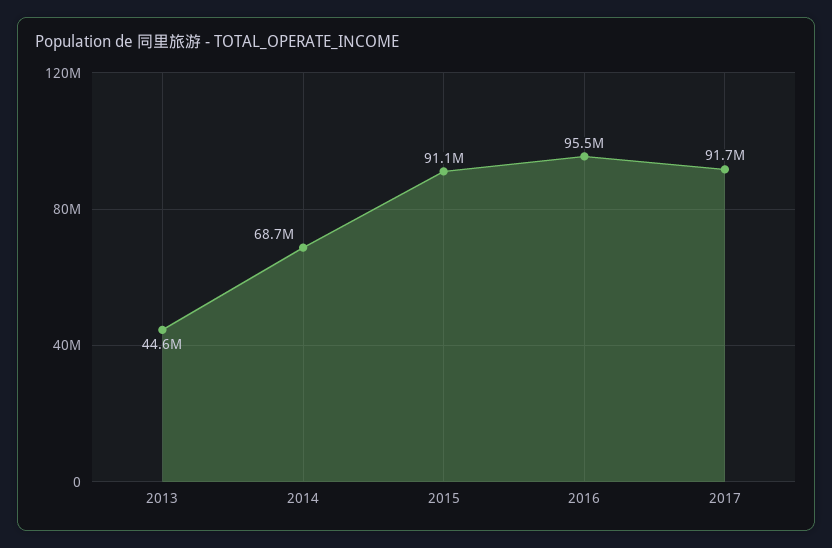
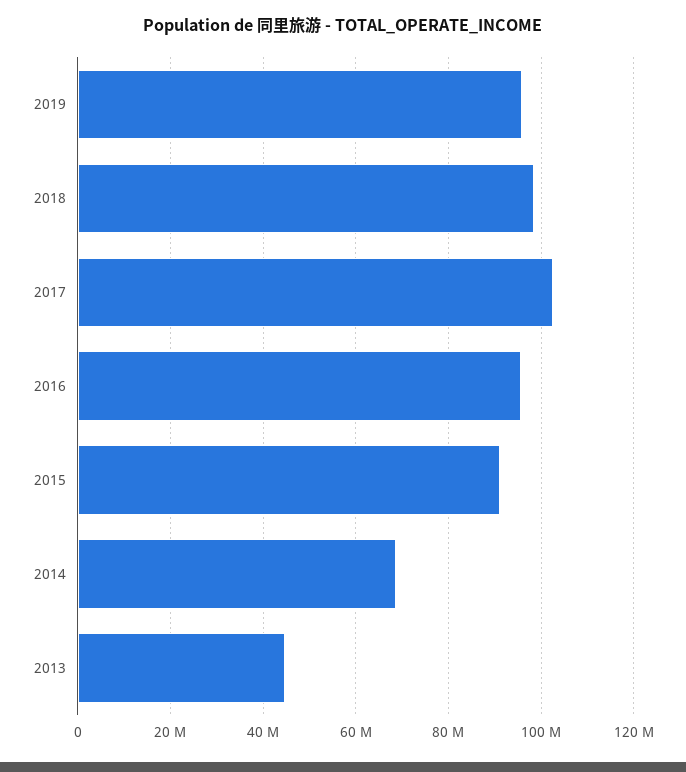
2017: 91700000 -> 102000000
2019: none -> 96000000
2018: none -> 98000000

